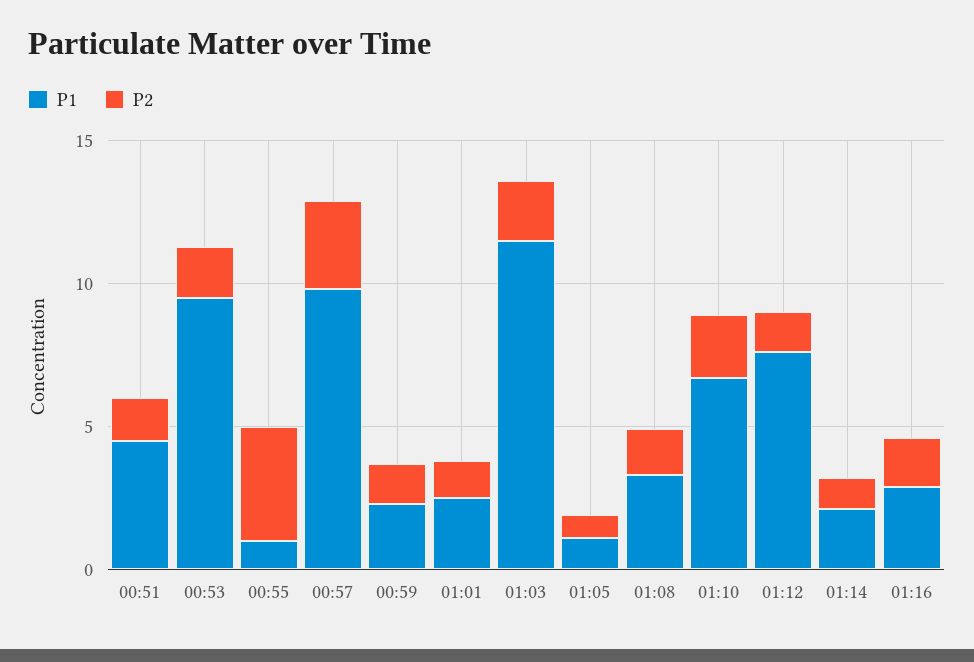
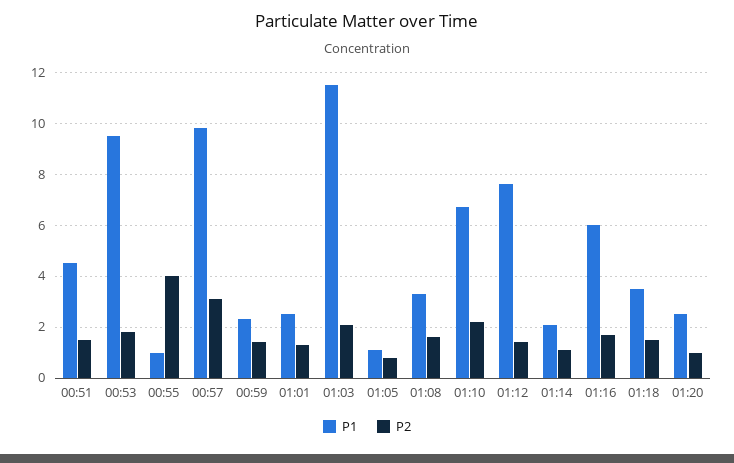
P1, 01:16: 3 -> 6
P1, 01:18: none -> 3.5
P2, 01:18: none -> 1.5
P1, 01:20: none -> 2.5
P2, 01:20: none -> 1

